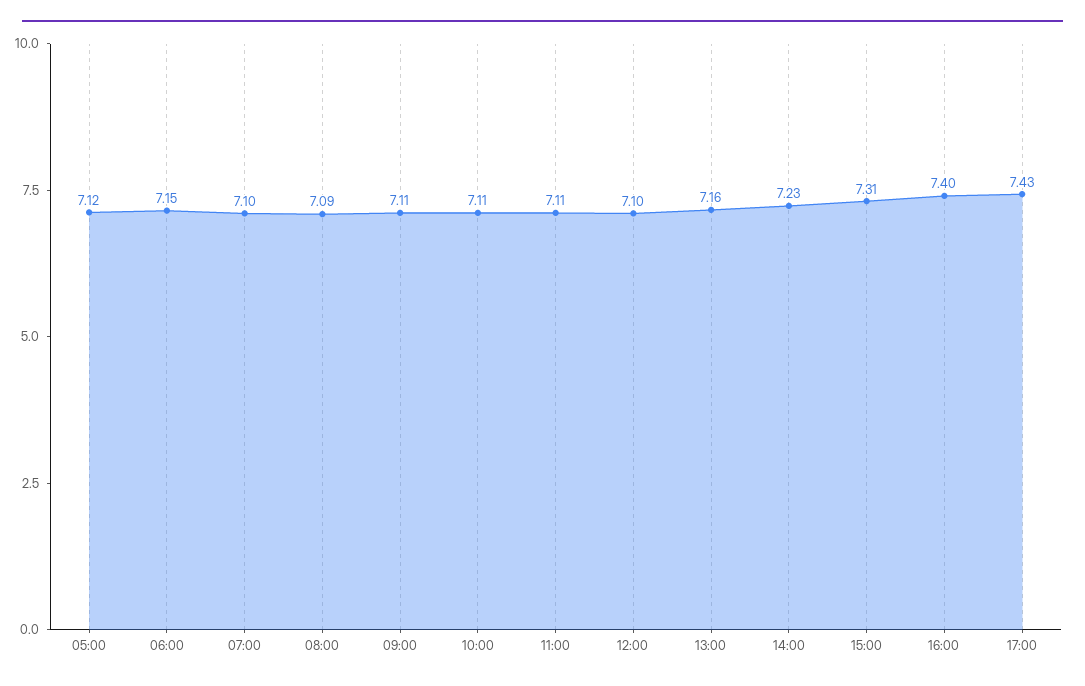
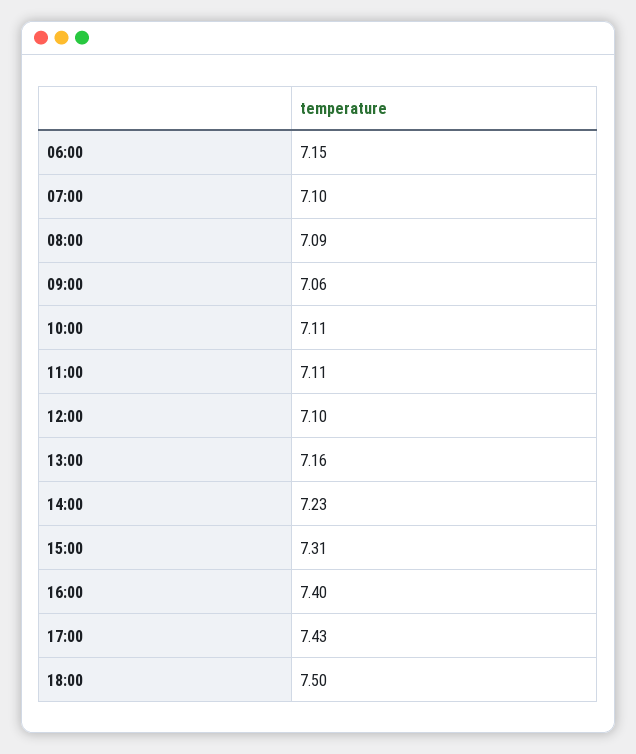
05:00: 7.12 -> none
09:00: 7.11 -> 7.06
18:00: none -> 7.5

